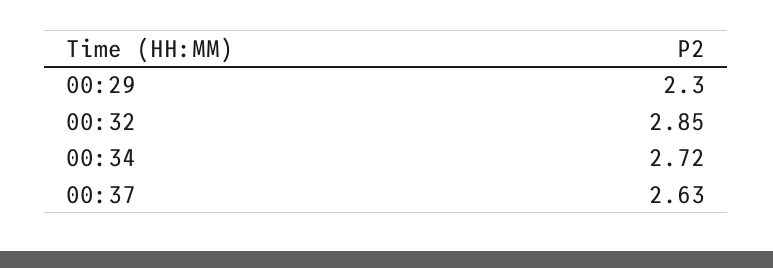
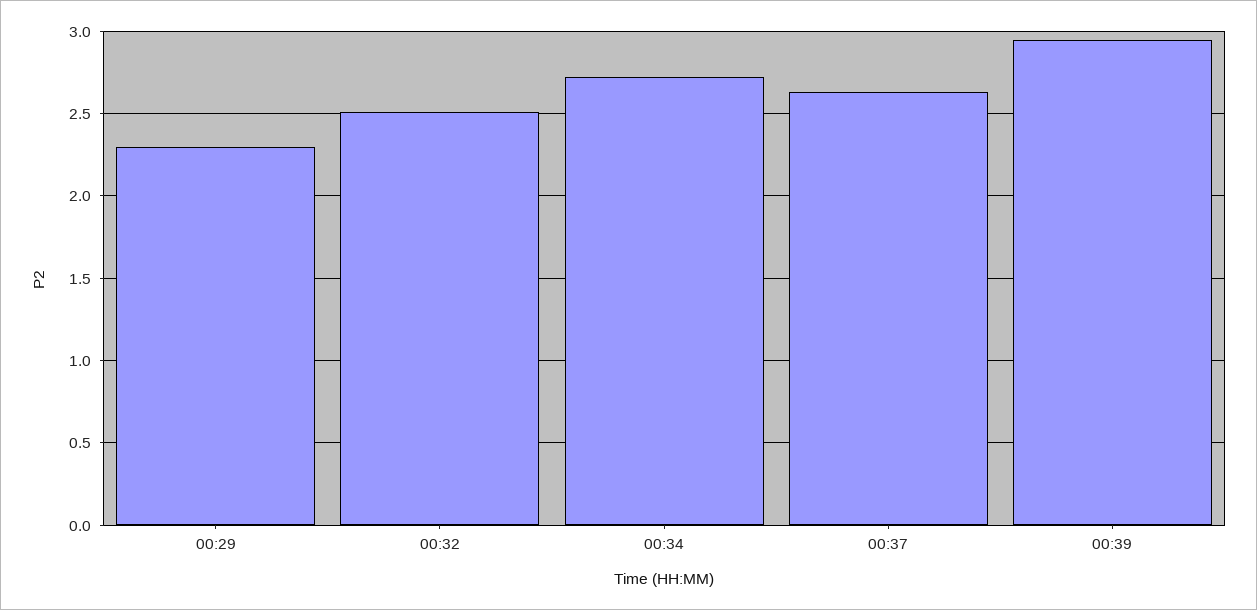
00:32: 2.85 -> 2.5
00:39: none -> 2.95

